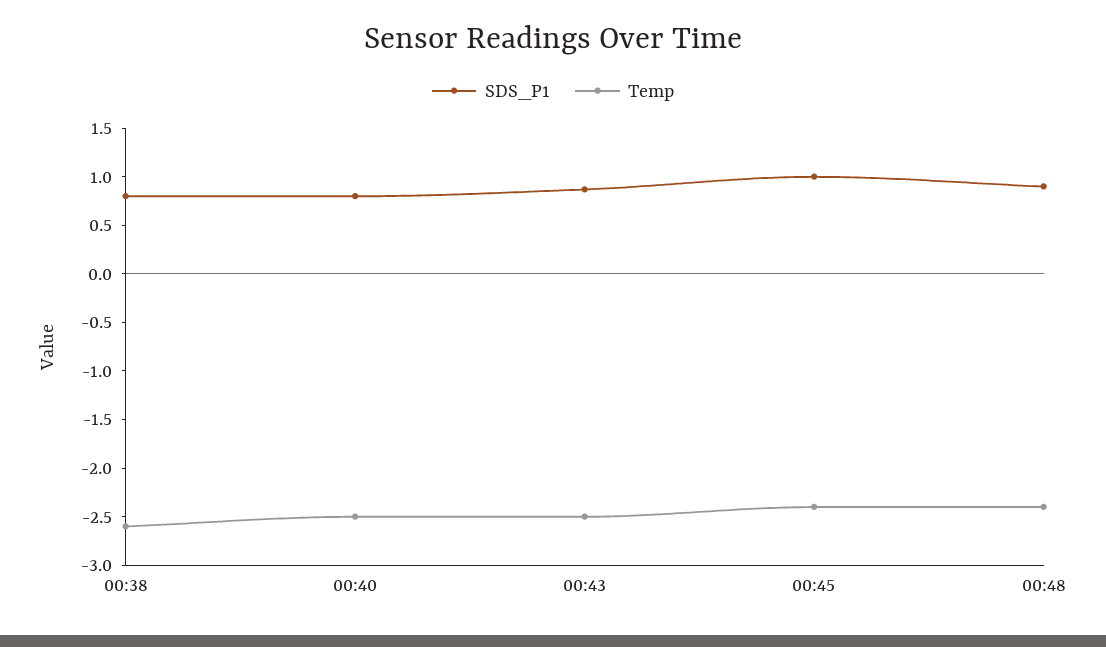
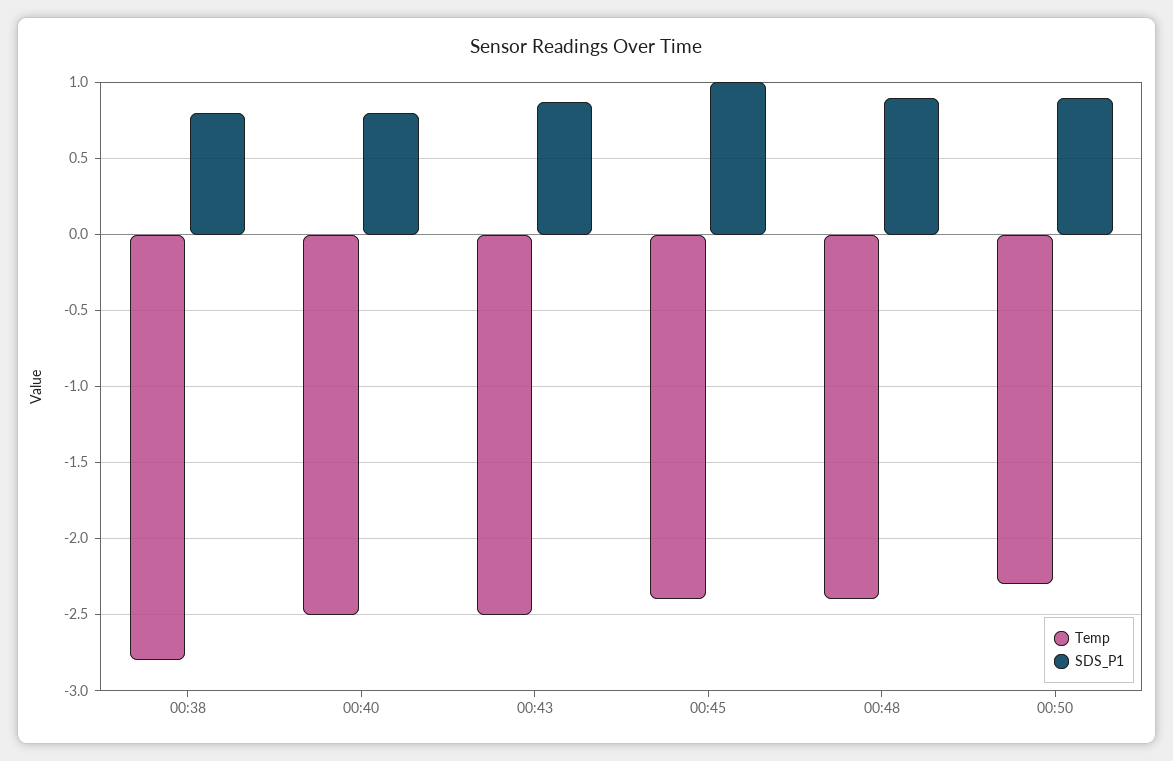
Temp, 00:38: -2.6 -> -2.8
Temp, 00:50: none -> -2.3
SDS_P1, 00:50: none -> 0.9

